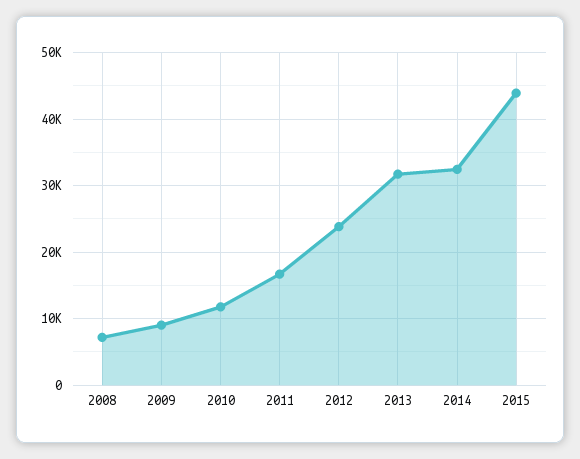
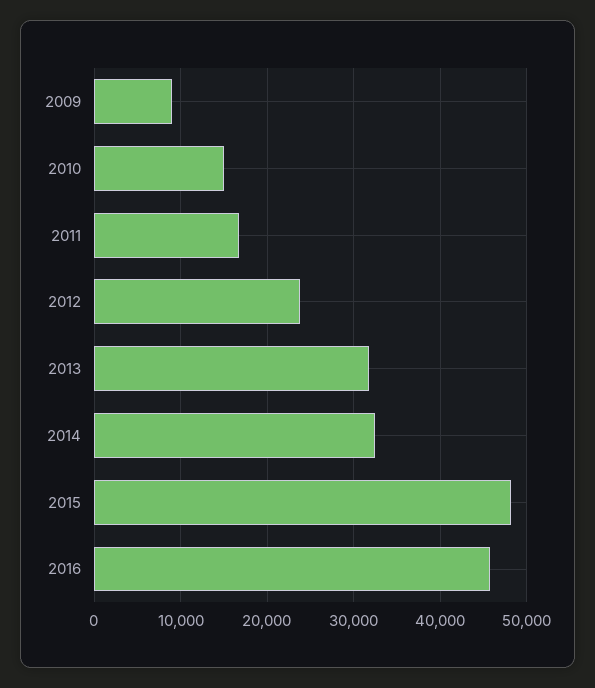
2008: 7000 -> none
2010: 12000 -> 15000
2015: 44000 -> 48000
2016: none -> 46000

